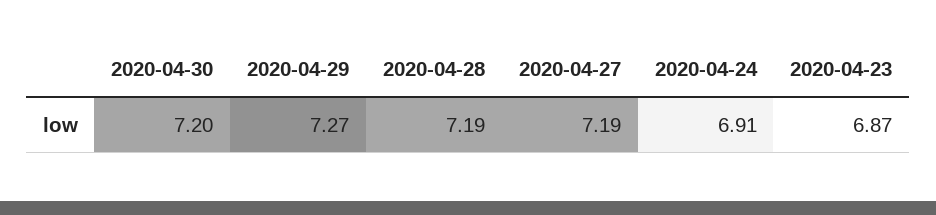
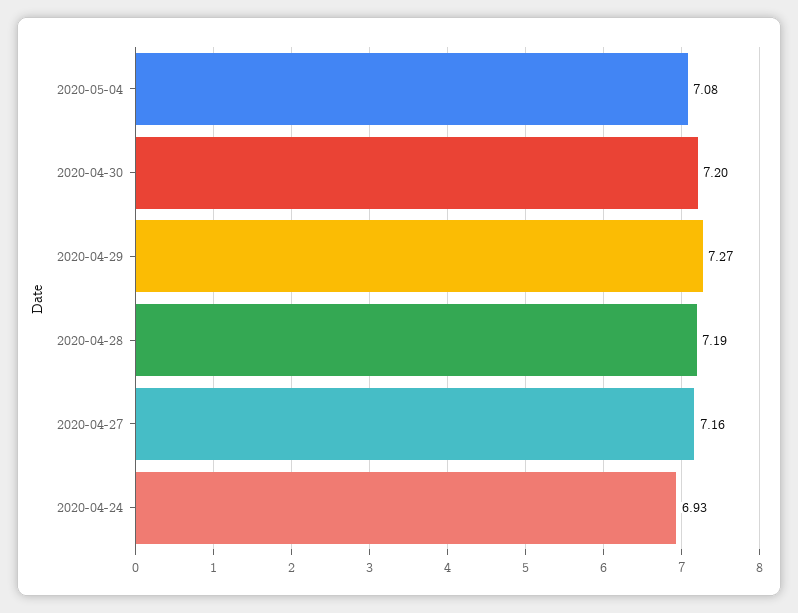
2020-04-27: 7.19 -> 7.16
2020-04-24: 6.91 -> 6.93
2020-04-23: 6.87 -> none
2020-05-04: none -> 7.08

